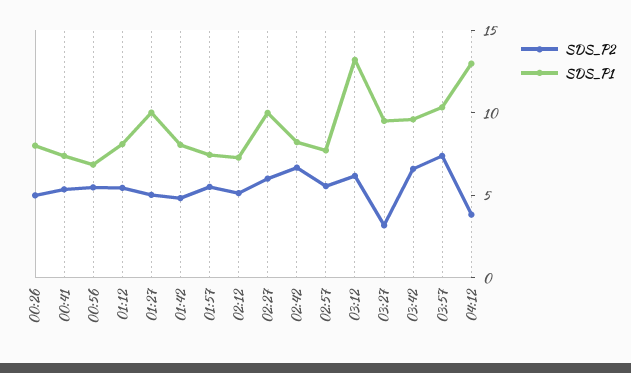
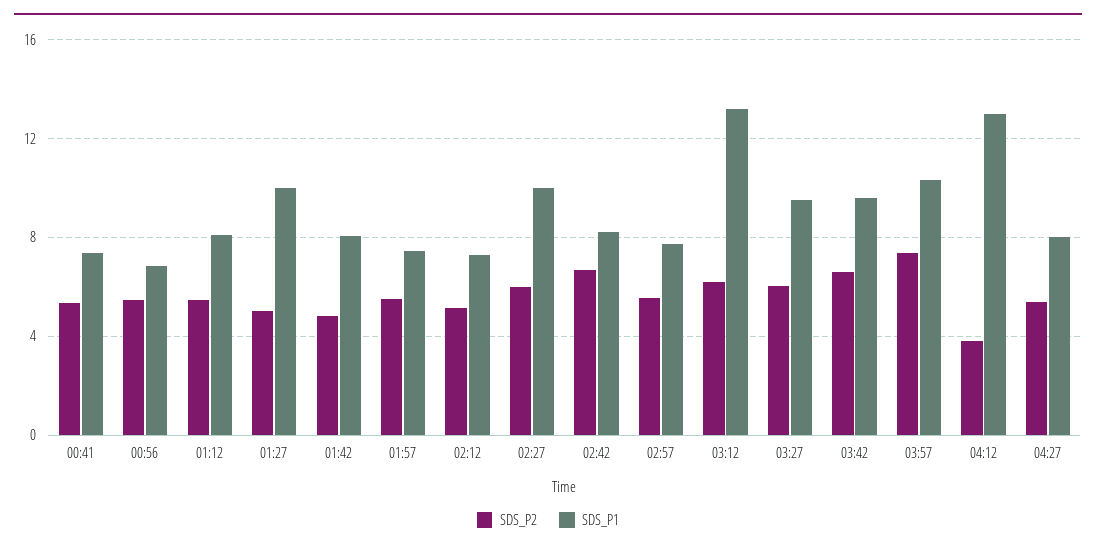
SDS_P2, 00:26: 5 -> none
SDS_P1, 00:26: 8 -> none
SDS_P2, 03:27: 3 -> 6
SDS_P2, 04:27: none -> 5.5
SDS_P1, 04:27: none -> 8

